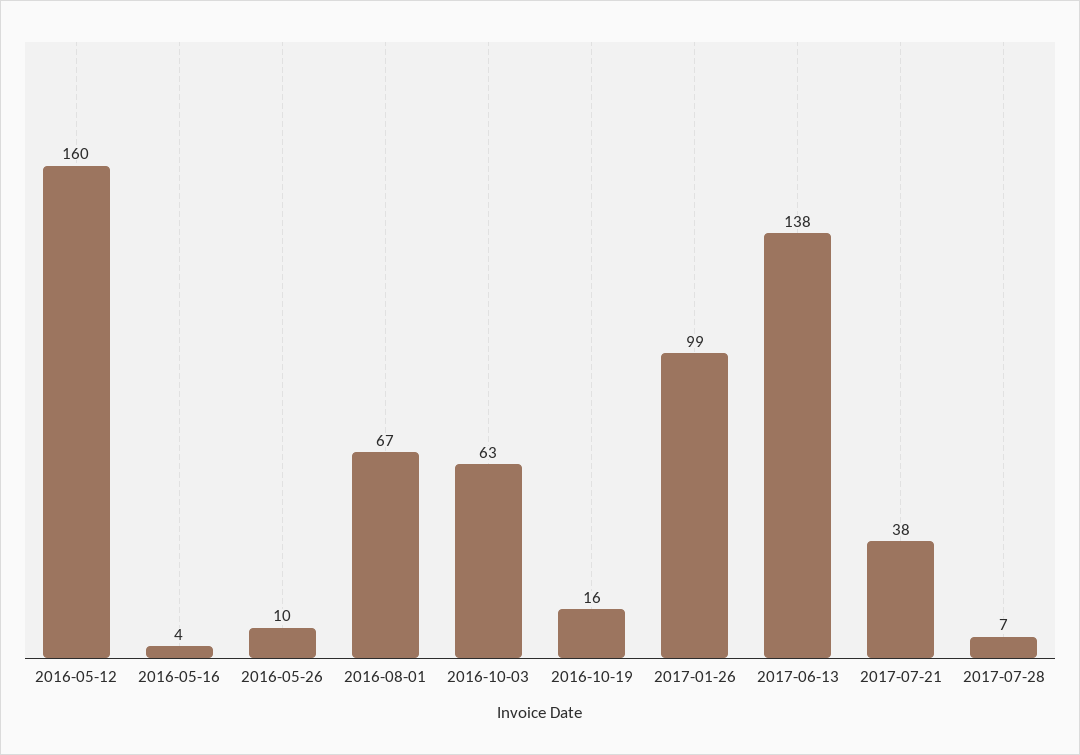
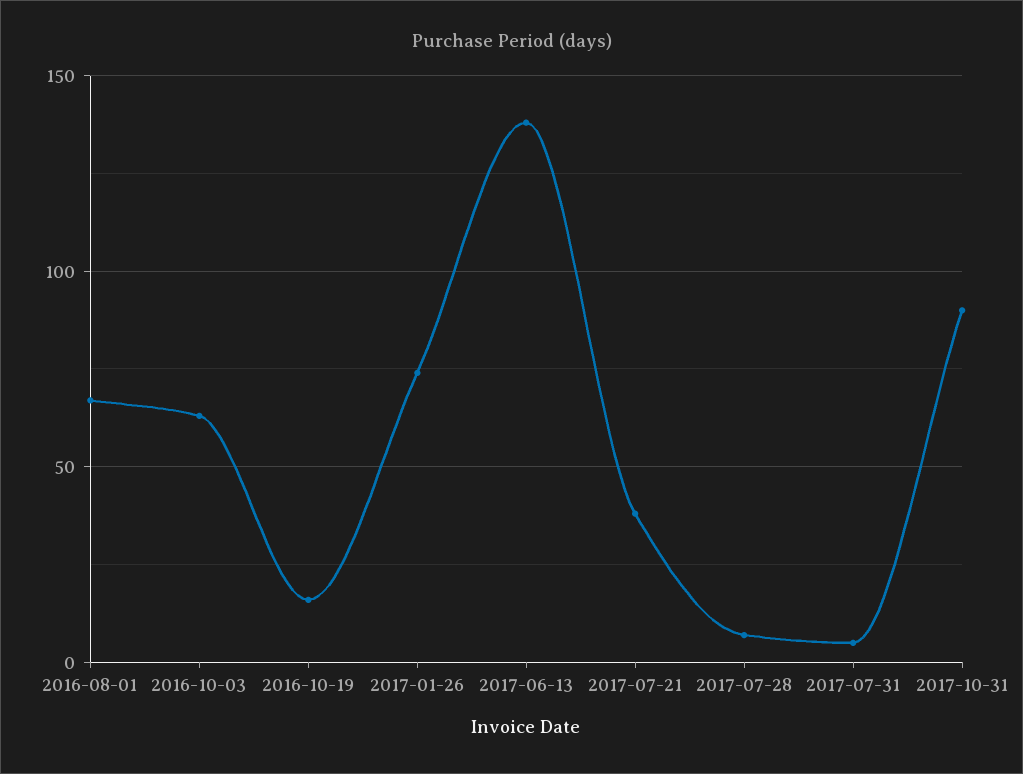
2016-05-12: 160 -> none
2016-05-16: 4 -> none
2016-05-26: 10 -> none
2017-01-26: 99 -> 75
2017-07-31: none -> 5
2017-10-31: none -> 90

